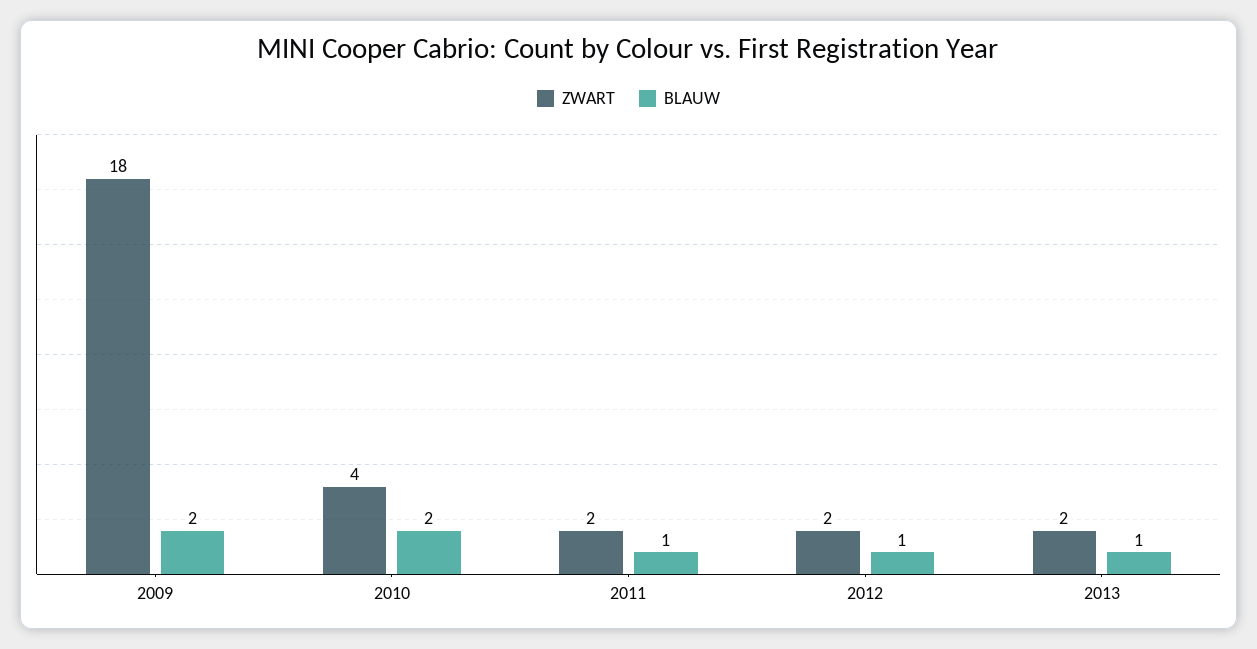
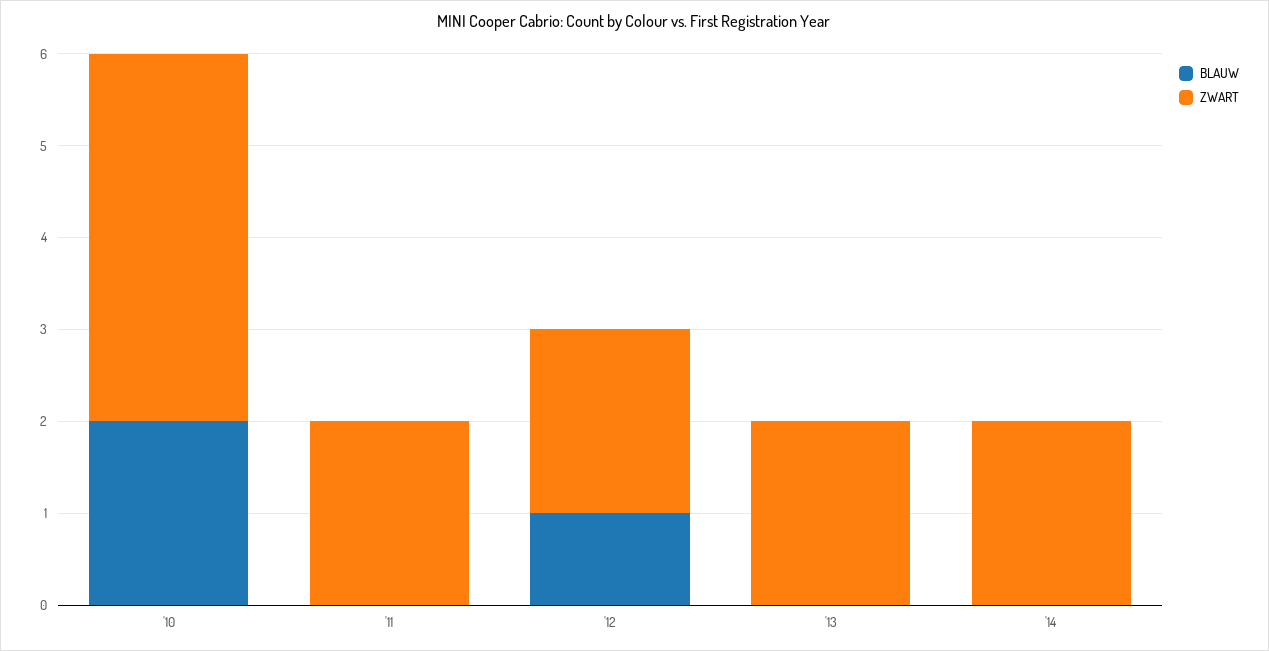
ZWART, 2009: 18 -> none
BLAUW, 2009: 2 -> none
BLAUW, 2011: 1 -> 0
BLAUW, 2013: 1 -> 0
BLAUW, '14: none -> 0
ZWART, '14: none -> 2

